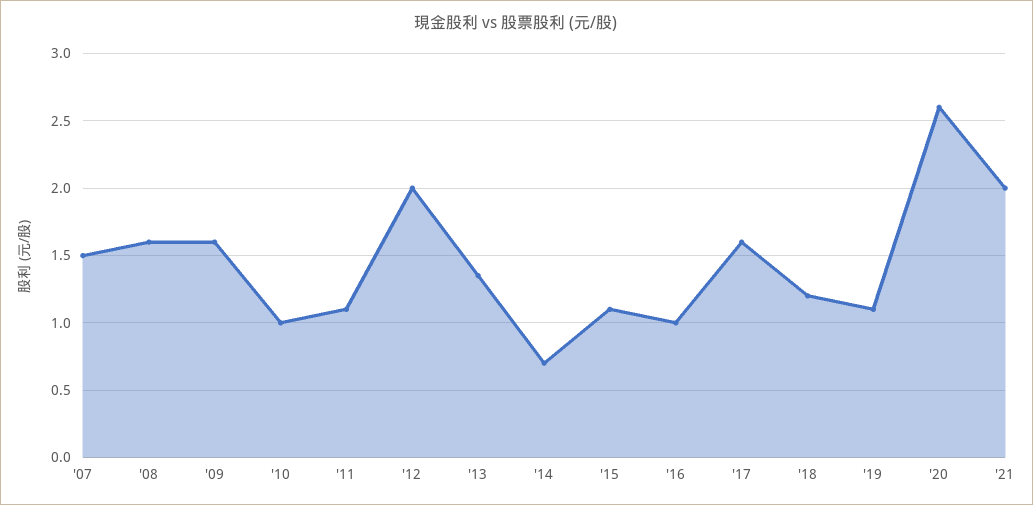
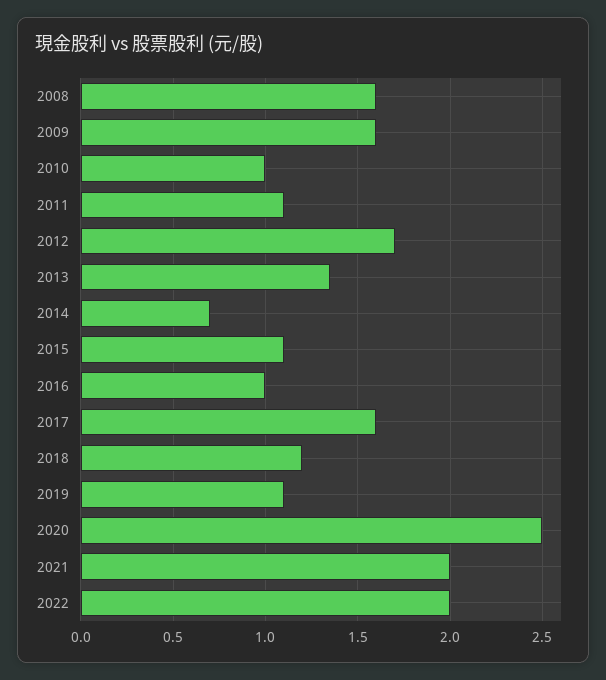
'07: 1.5 -> none
'12: 2 -> 1.7
'20: 2.6 -> 2.5
2022: none -> 2

